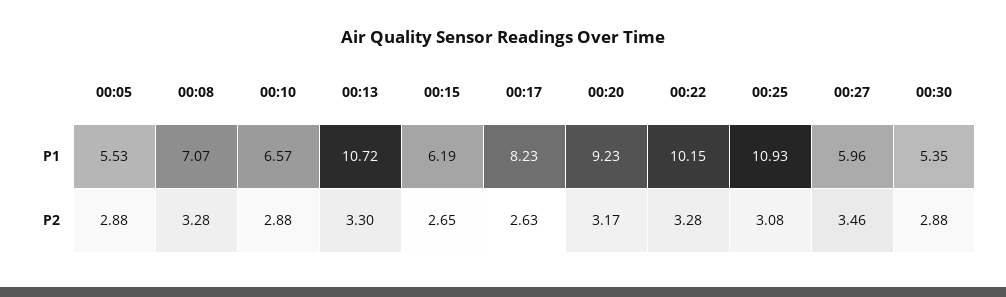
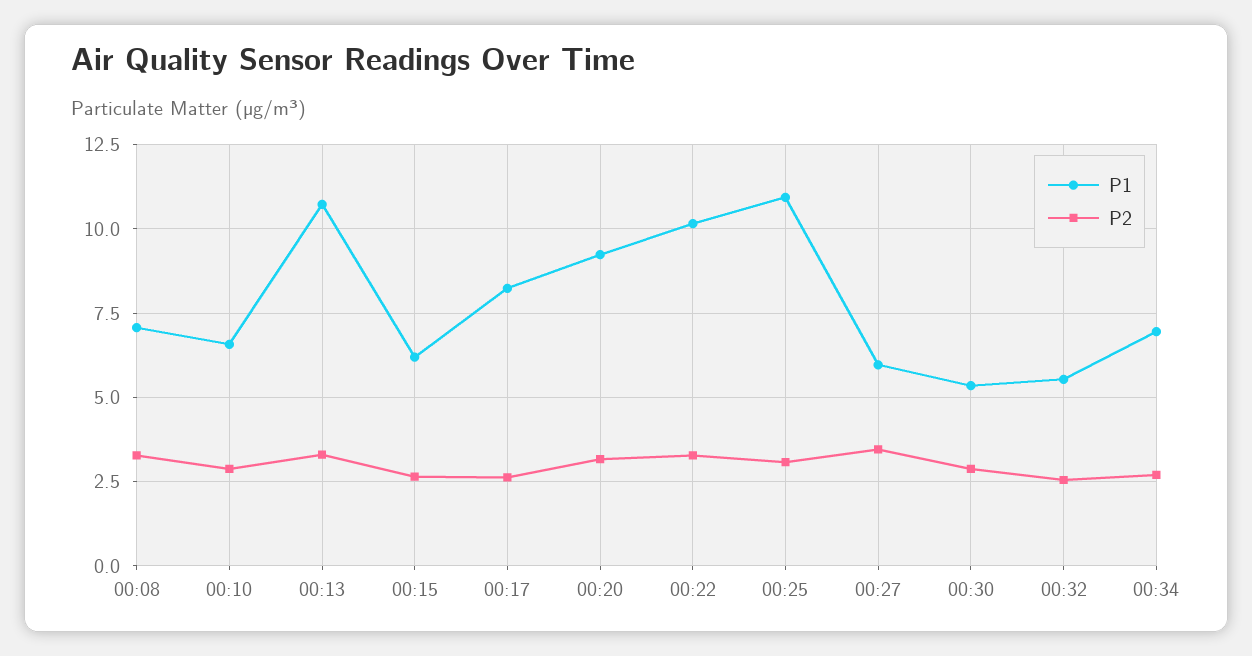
P1, 00:05: 5.53 -> none
P2, 00:05: 2.88 -> none
P1, 00:32: none -> 5.5
P2, 00:32: none -> 2.5
P1, 00:34: none -> 7
P2, 00:34: none -> 2.75

